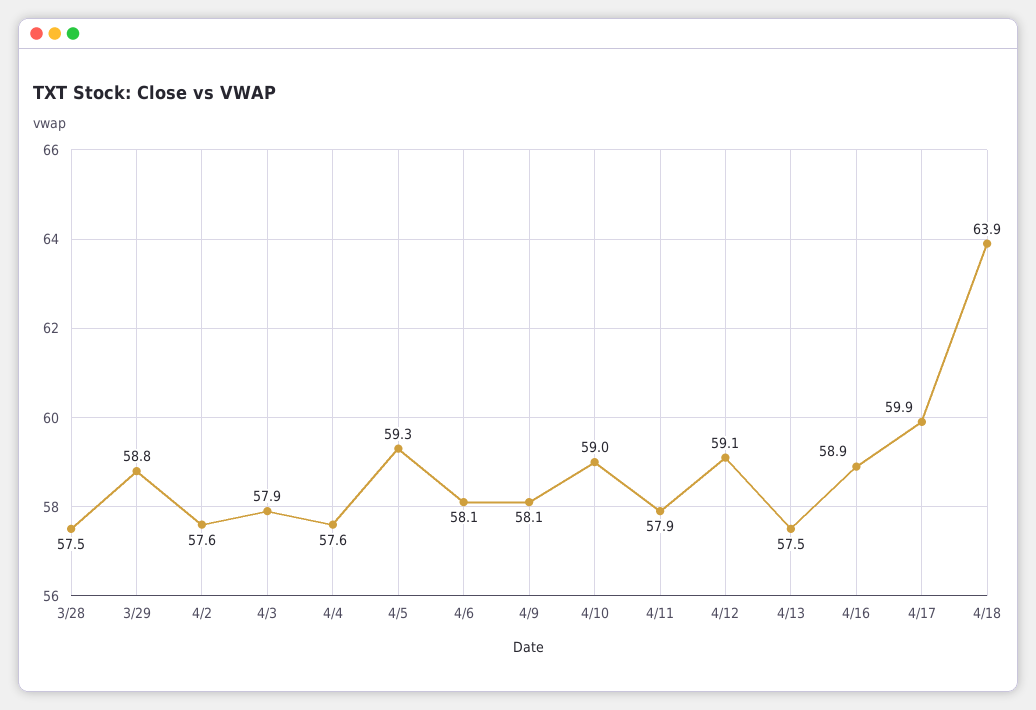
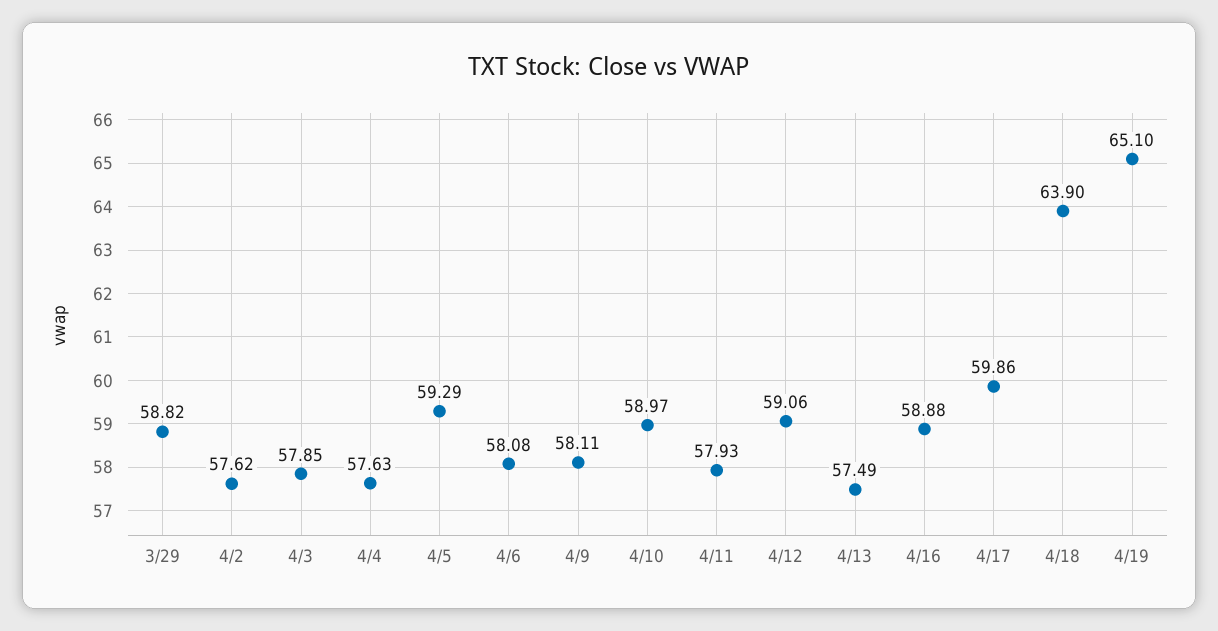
3/28: 57.5 -> none
4/19: none -> 65.1

